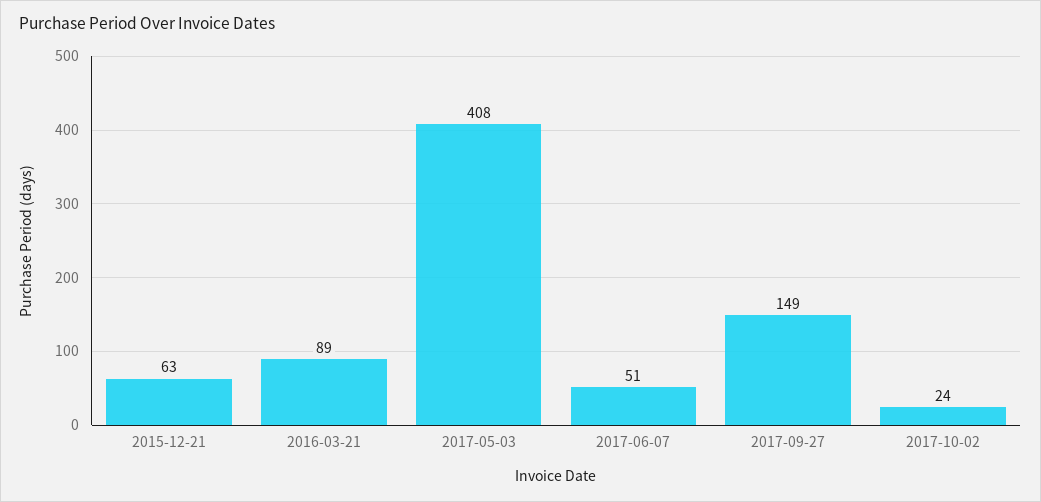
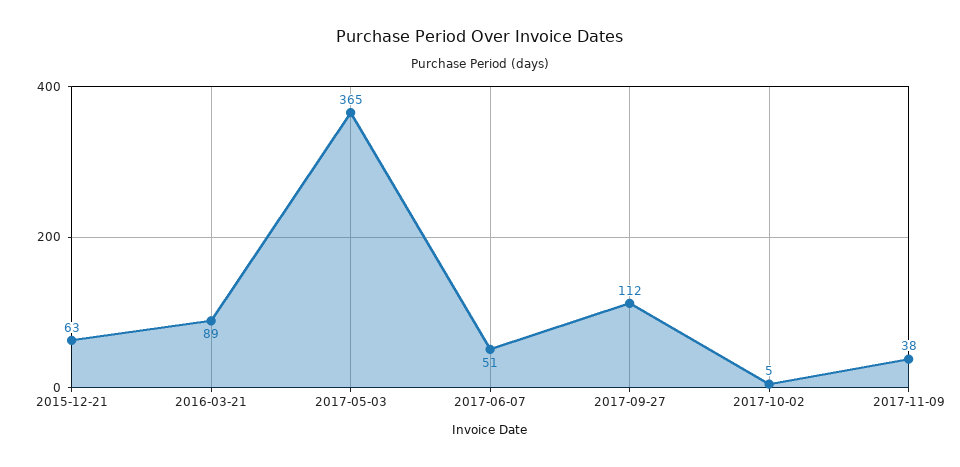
2017-05-03: 408 -> 365
2017-09-27: 149 -> 112
2017-10-02: 24 -> 5
2017-11-09: none -> 38

